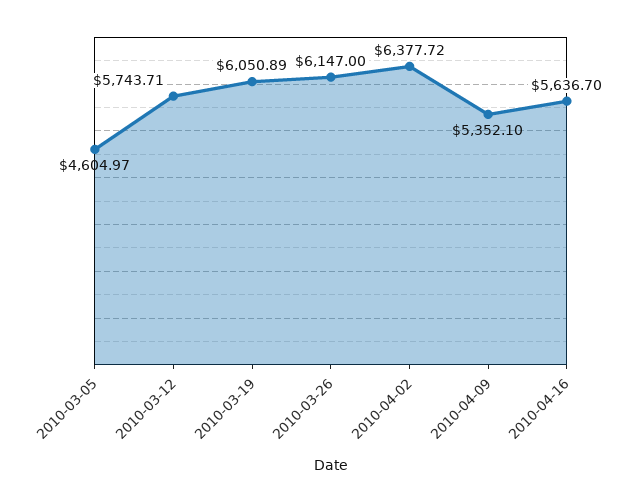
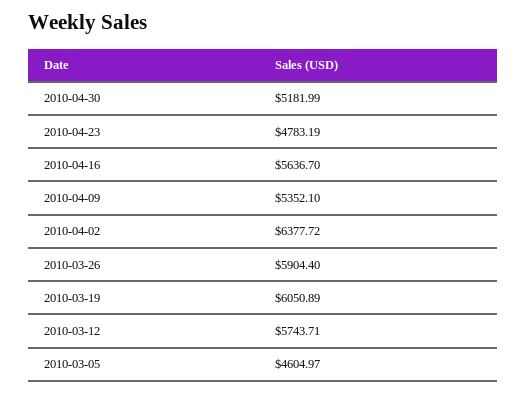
2010-03-26: 6147 -> 5904.4
2010-04-30: none -> 5181.99
2010-04-23: none -> 4783.19

